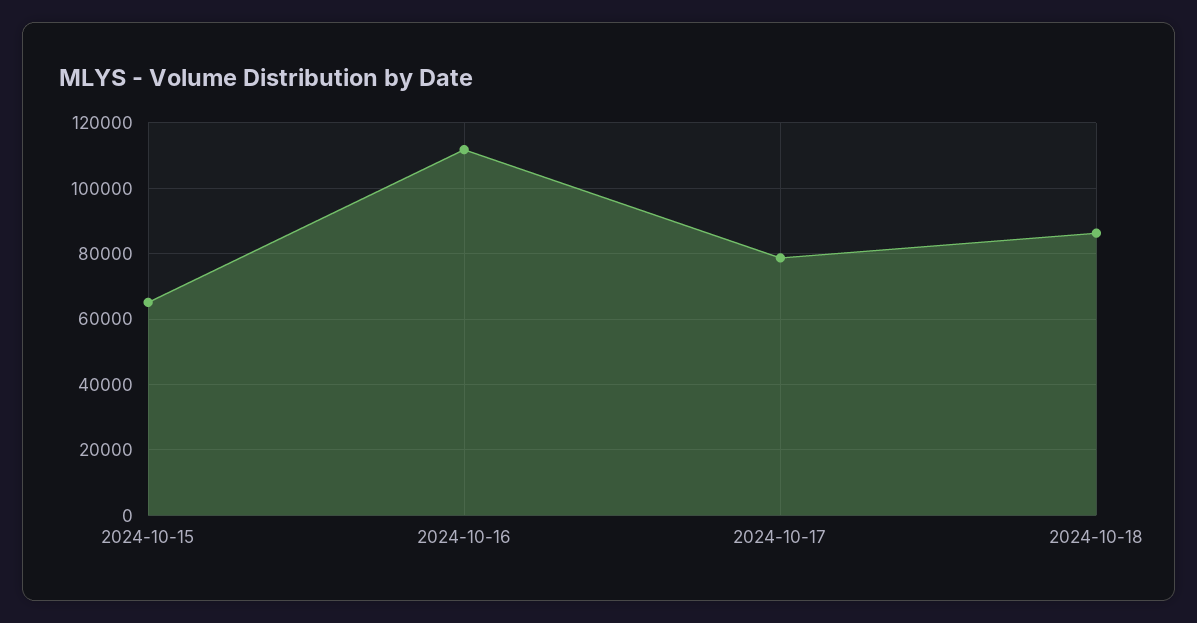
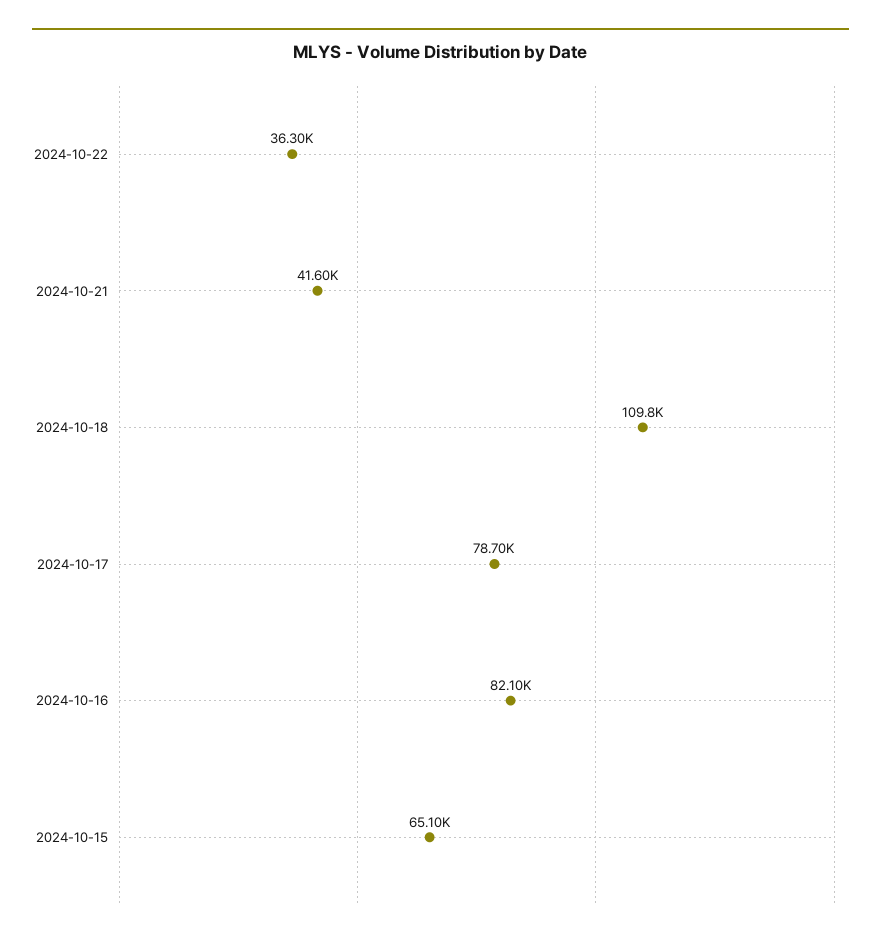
2024-10-16: 112000 -> 82100
2024-10-18: 86000 -> 109800
2024-10-22: none -> 36300
2024-10-21: none -> 41600

